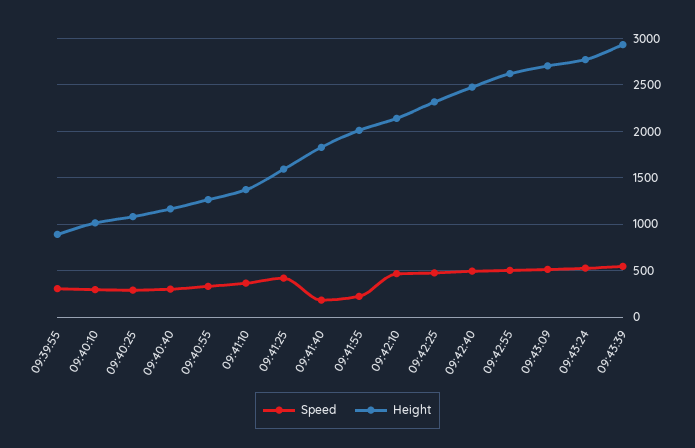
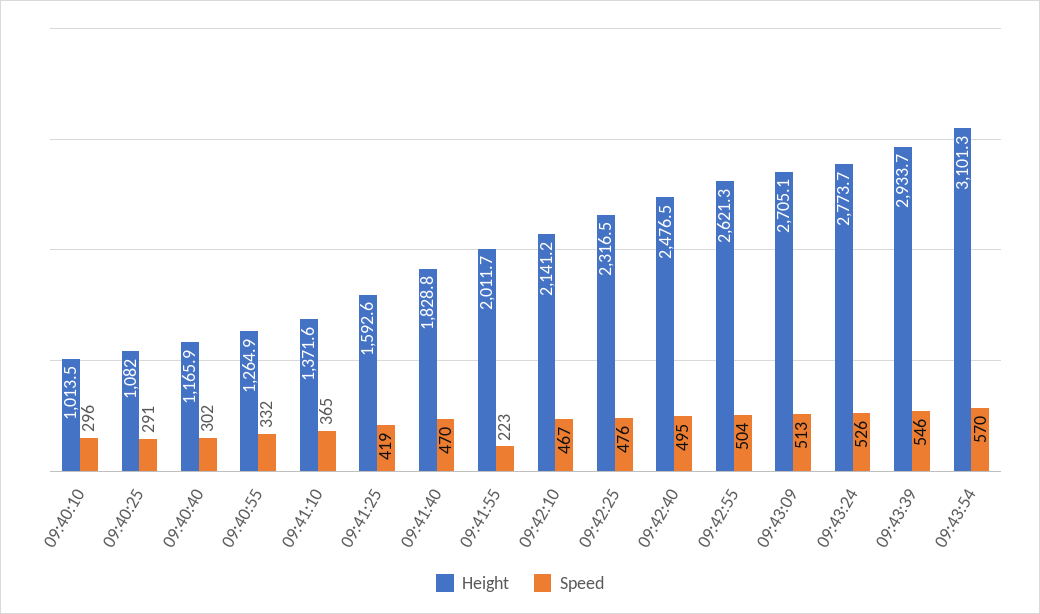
Speed, 09:39:55: 300 -> none
Height, 09:39:55: 900 -> none
Speed, 09:41:40: 200 -> 470
Height, 09:43:54: none -> 3101.3
Speed, 09:43:54: none -> 570

